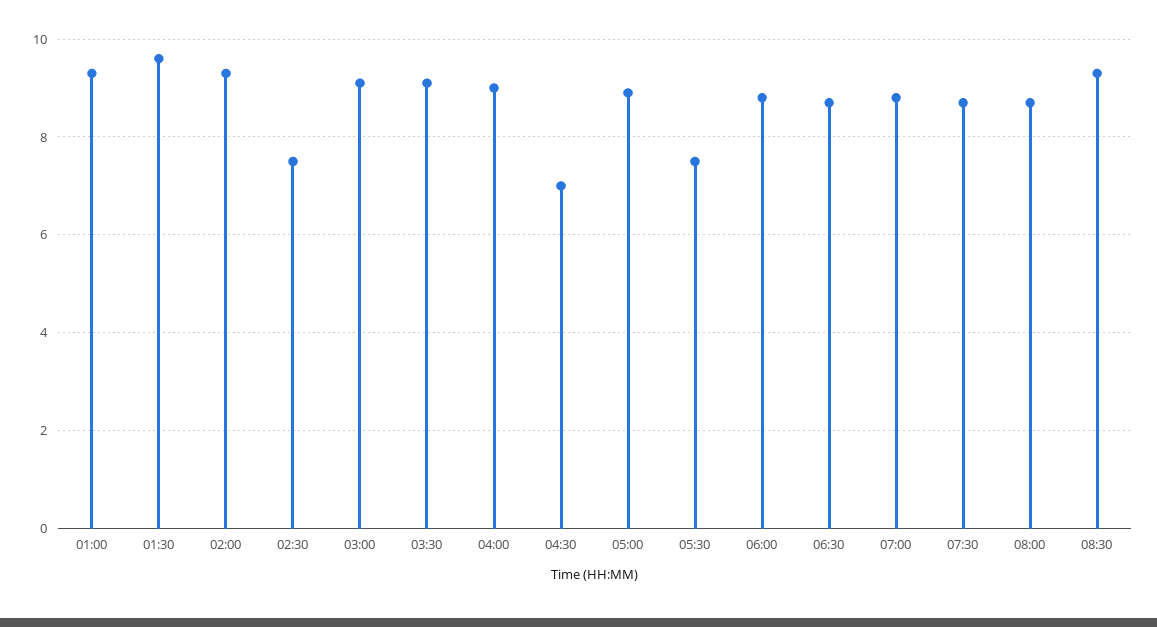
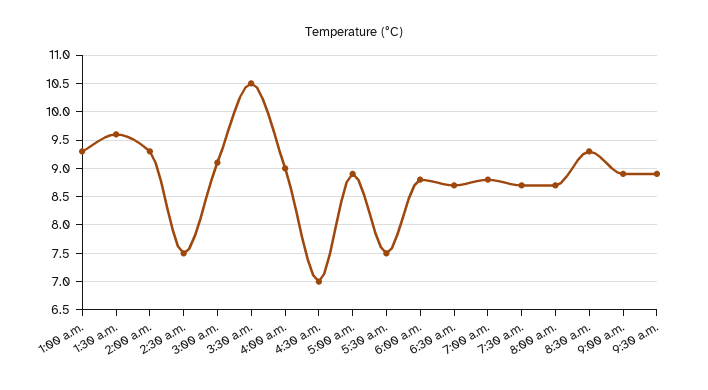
03:30: 9 -> 10.5
9:00 a.m.: none -> 9
9:30 a.m.: none -> 9

